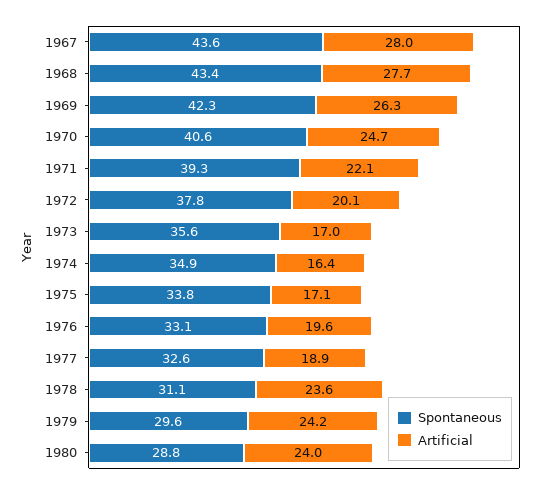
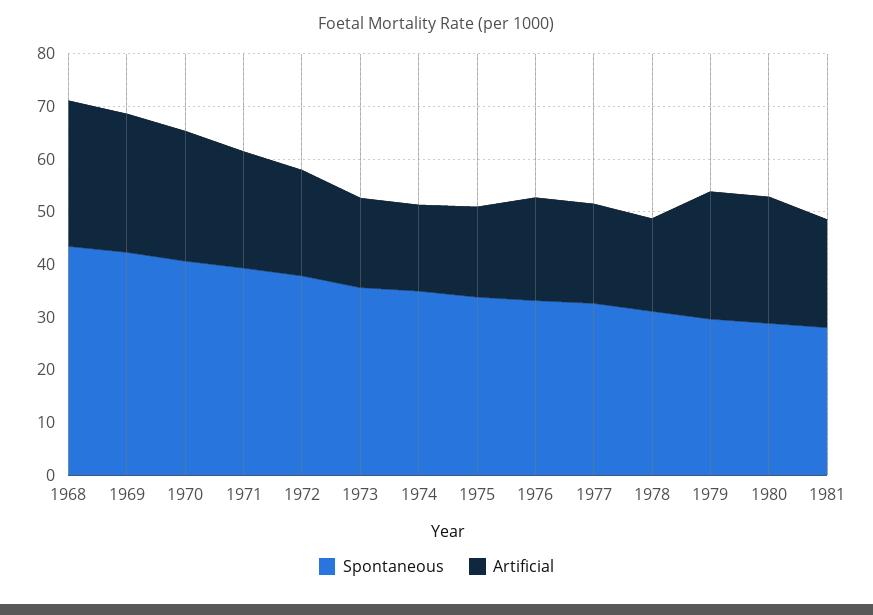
Spontaneous, 1967: 43.6 -> none
Artificial, 1967: 28 -> none
Artificial, 1978: 23.6 -> 18
Spontaneous, 1981: none -> 28
Artificial, 1981: none -> 20

